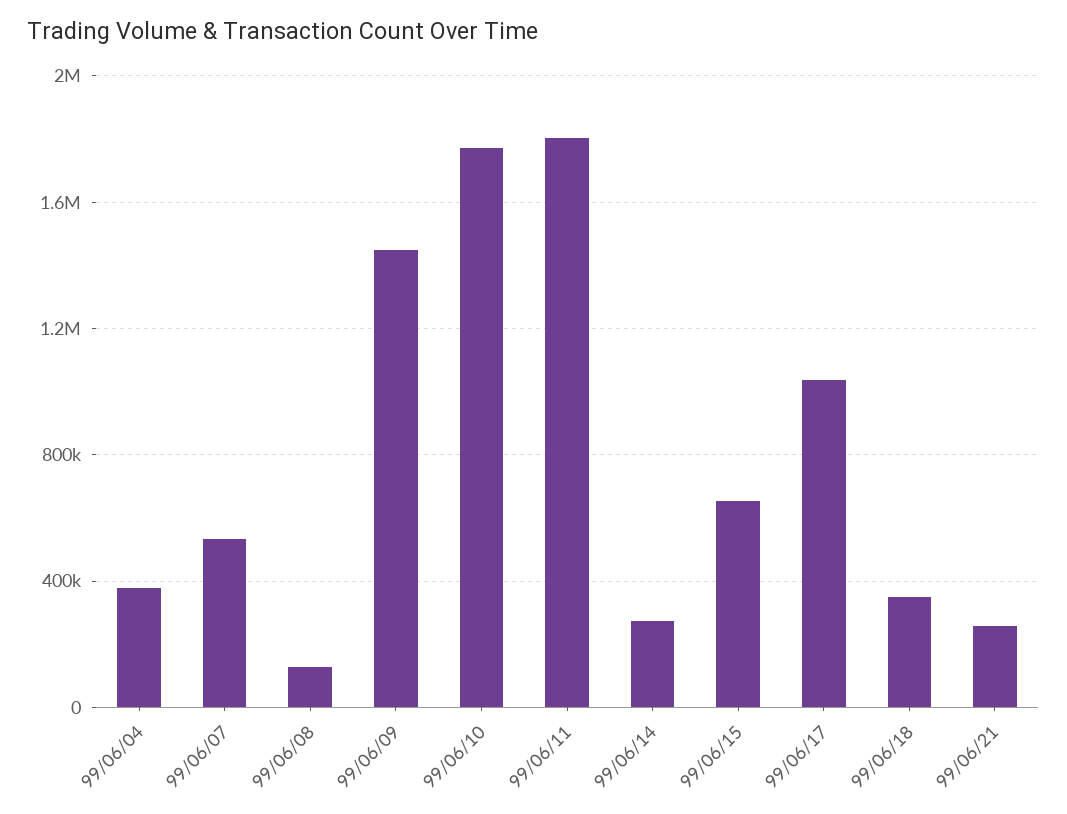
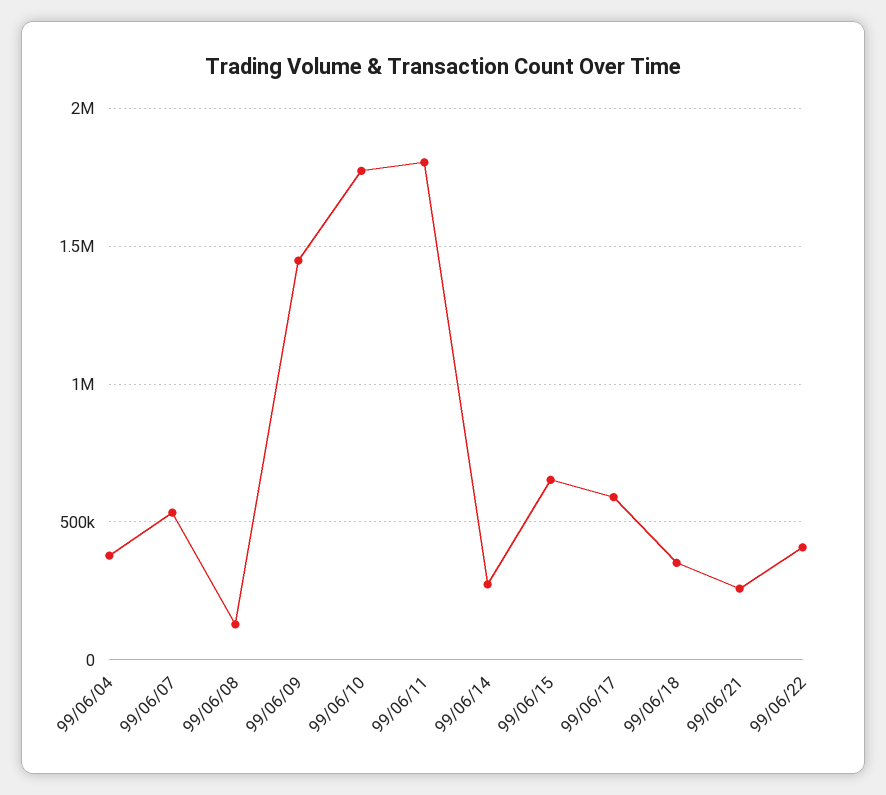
99/06/17: 1050000 -> 600000
99/06/22: none -> 400000

